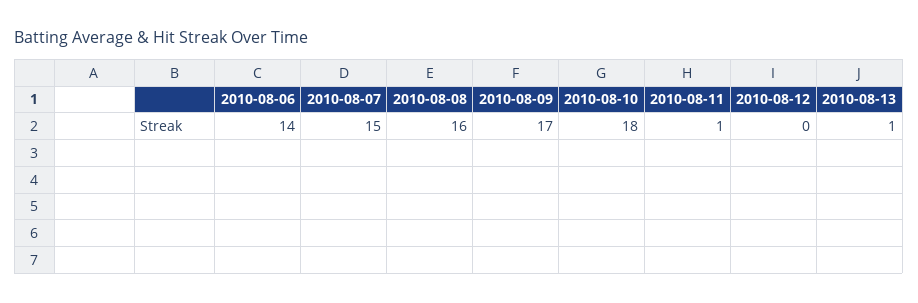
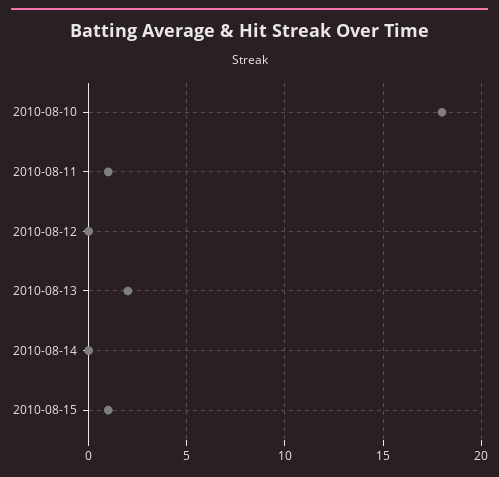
2010-08-06: 14 -> none
2010-08-07: 15 -> none
2010-08-08: 16 -> none
2010-08-09: 17 -> none
2010-08-13: 1 -> 2
2010-08-14: none -> 0
2010-08-15: none -> 1

